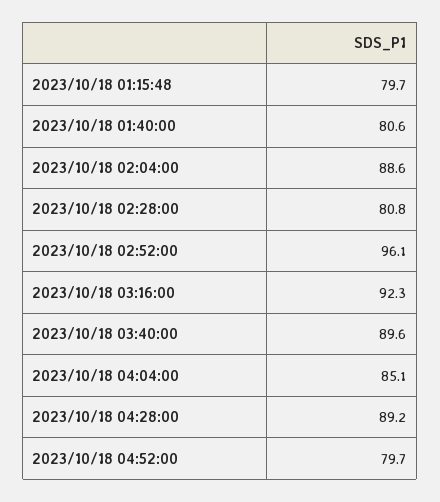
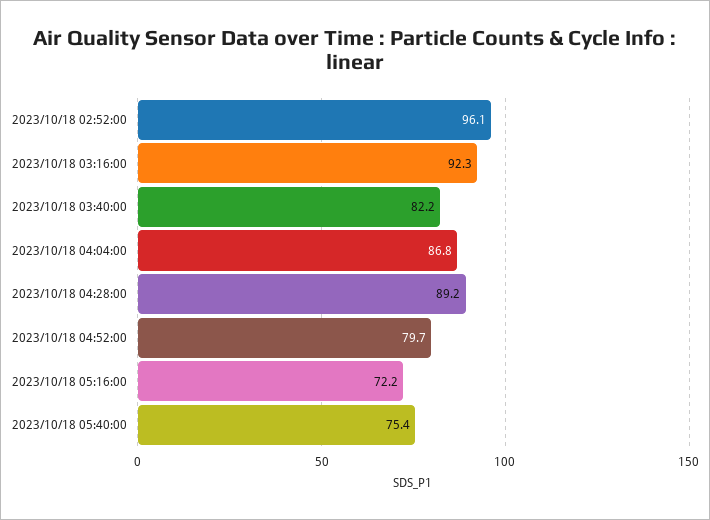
2023/10/18 01:15:48: 79.7 -> none
2023/10/18 01:40:00: 80.6 -> none
2023/10/18 02:04:00: 88.6 -> none
2023/10/18 02:28:00: 80.8 -> none
2023/10/18 03:40:00: 89.6 -> 82.2
2023/10/18 04:04:00: 85.1 -> 86.8
2023/10/18 05:16:00: none -> 72.2
2023/10/18 05:40:00: none -> 75.4

